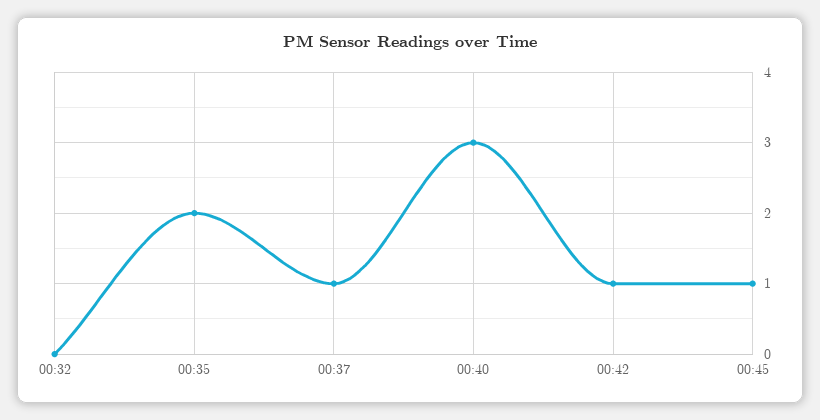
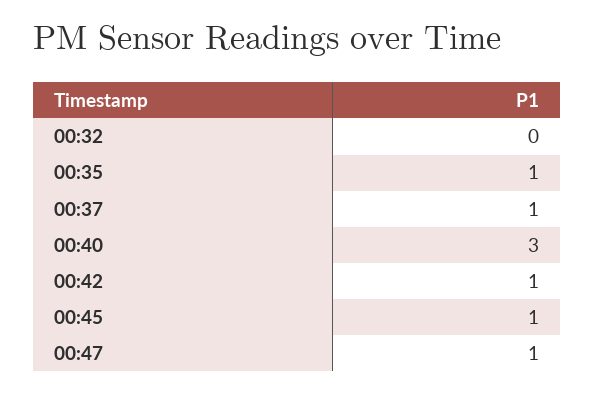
00:35: 2 -> 1
00:47: none -> 1

